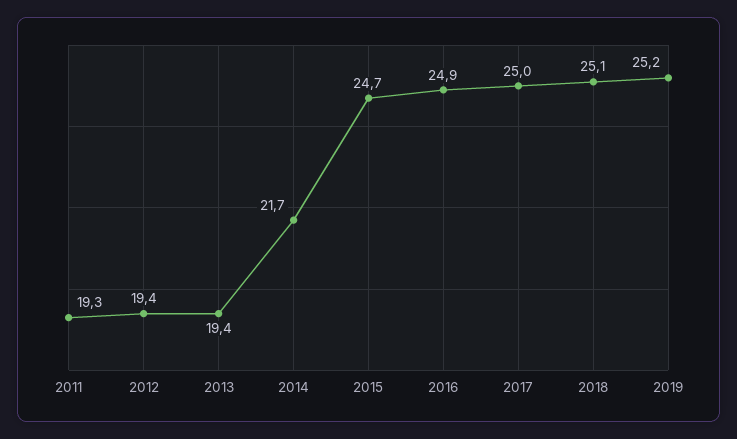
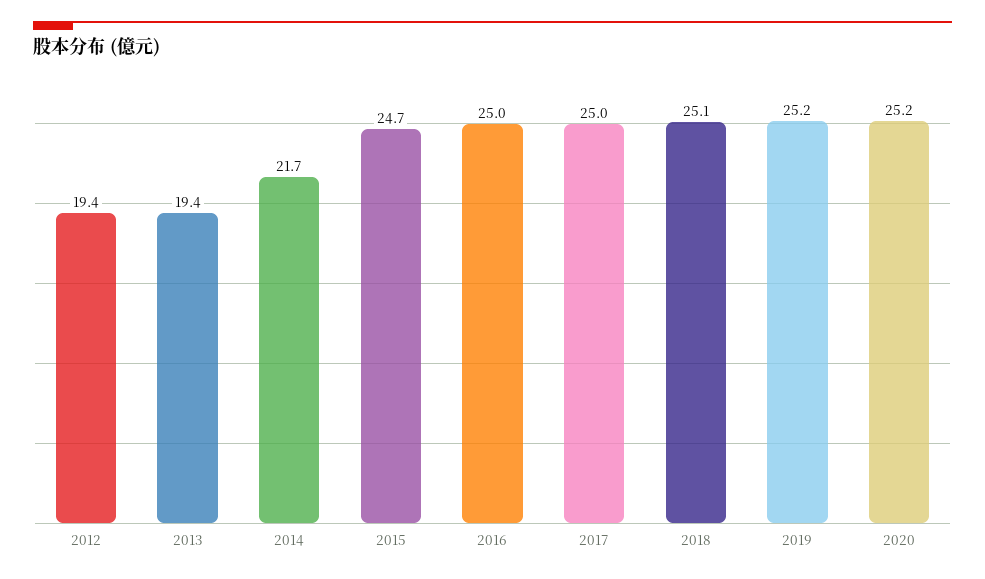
2011: 19.3 -> none
2016: 24.9 -> 25
2020: none -> 25.2

